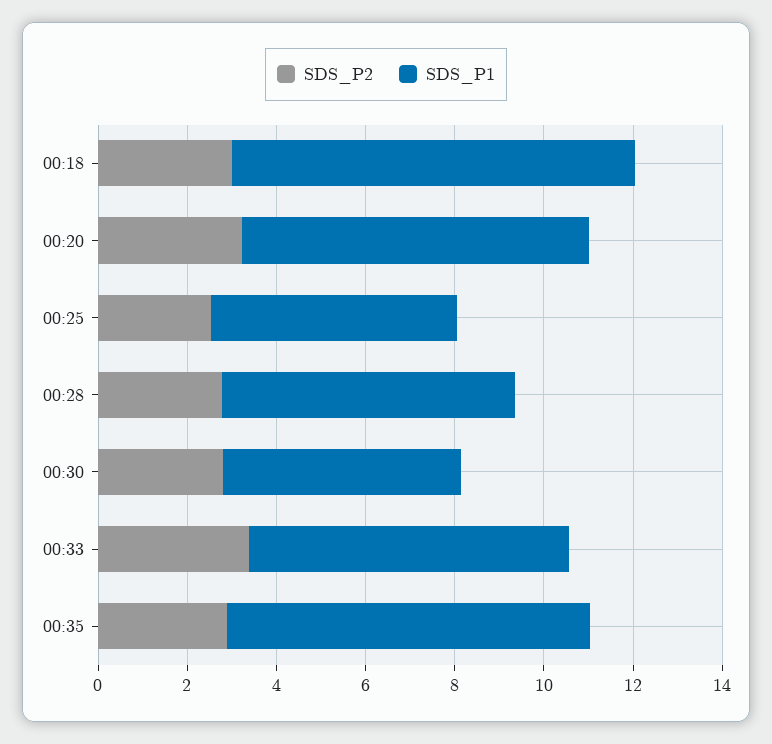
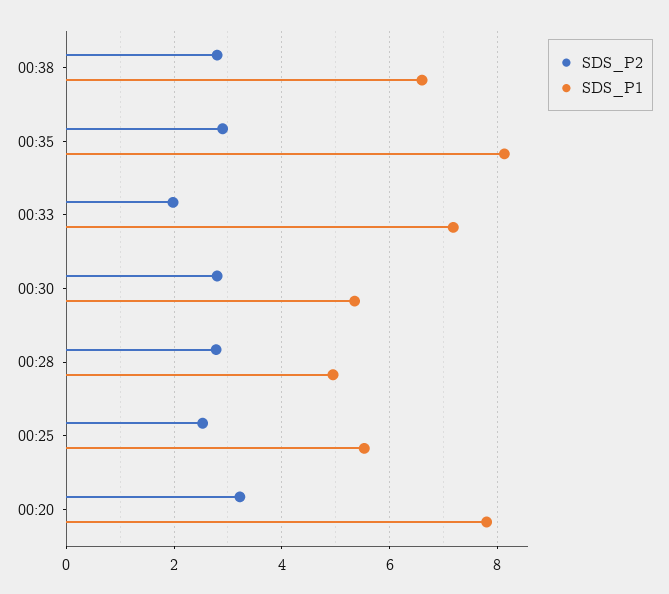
SDS_P2, 00:18: 3 -> none
SDS_P1, 00:18: 9 -> none
SDS_P1, 00:28: 6.5 -> 5
SDS_P2, 00:33: 3.5 -> 2
SDS_P2, 00:38: none -> 2.8
SDS_P1, 00:38: none -> 6.6

